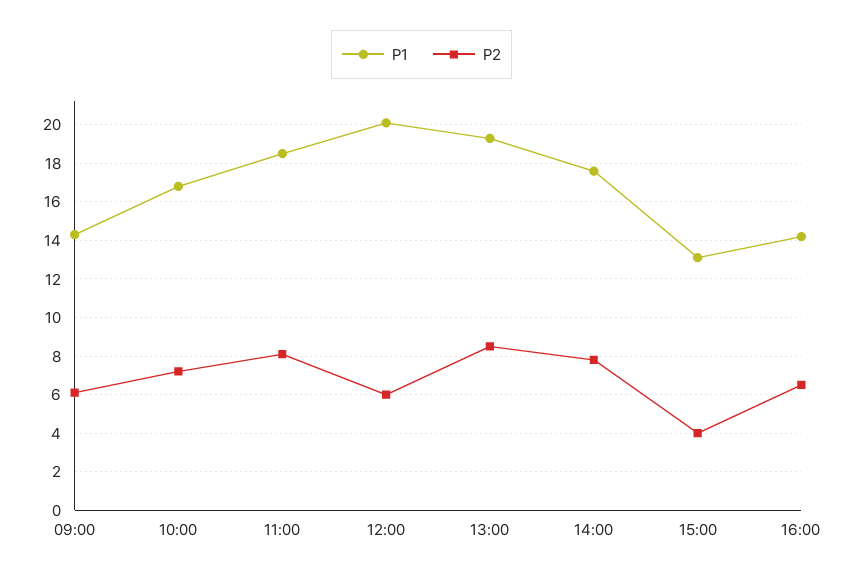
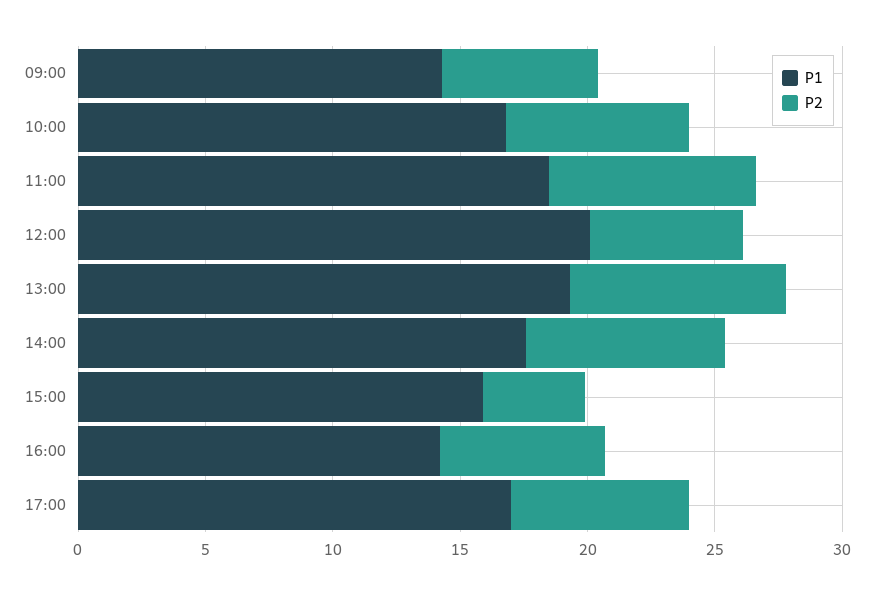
P1, 15:00: 13 -> 16
P1, 17:00: none -> 17
P2, 17:00: none -> 7

